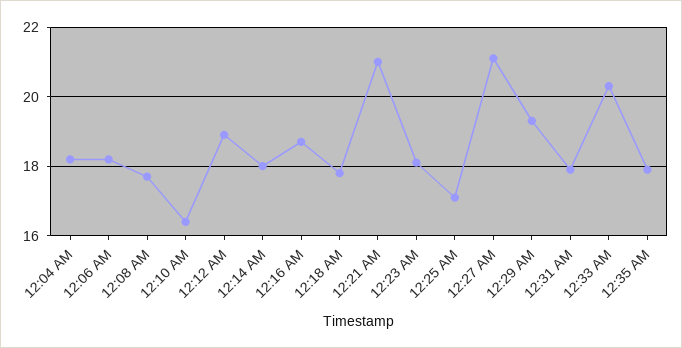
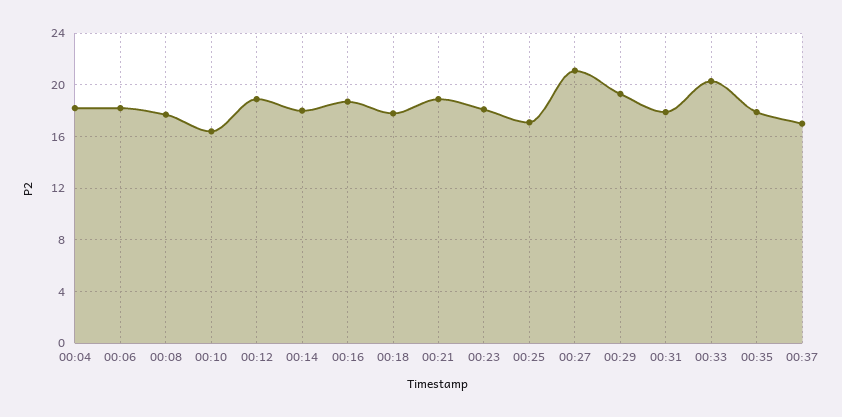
12:21 AM: 21 -> 19
00:37: none -> 17

